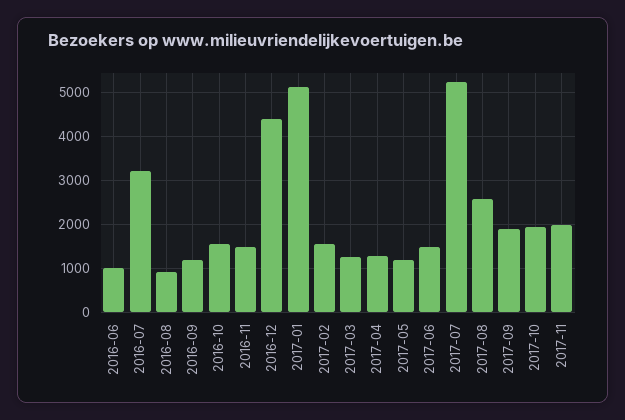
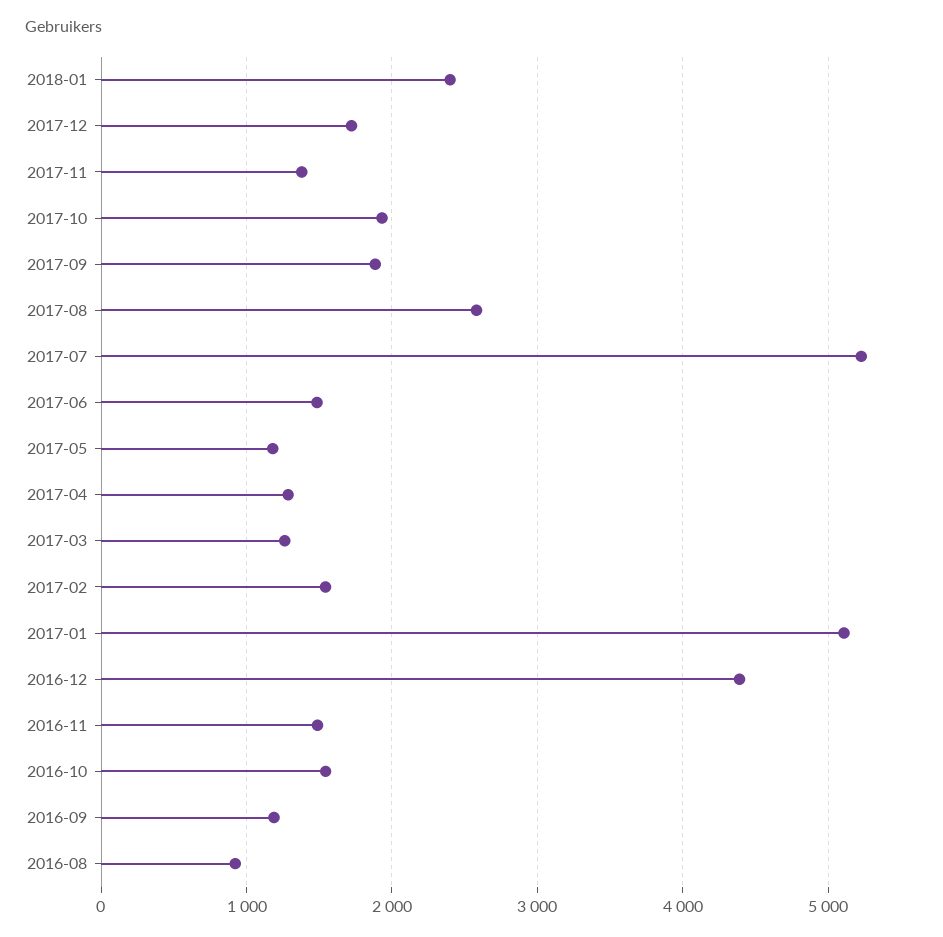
2016-06: 1000 -> none
2016-07: 3200 -> none
2017-11: 2000 -> 1400
2018-01: none -> 2400
2017-12: none -> 1700

